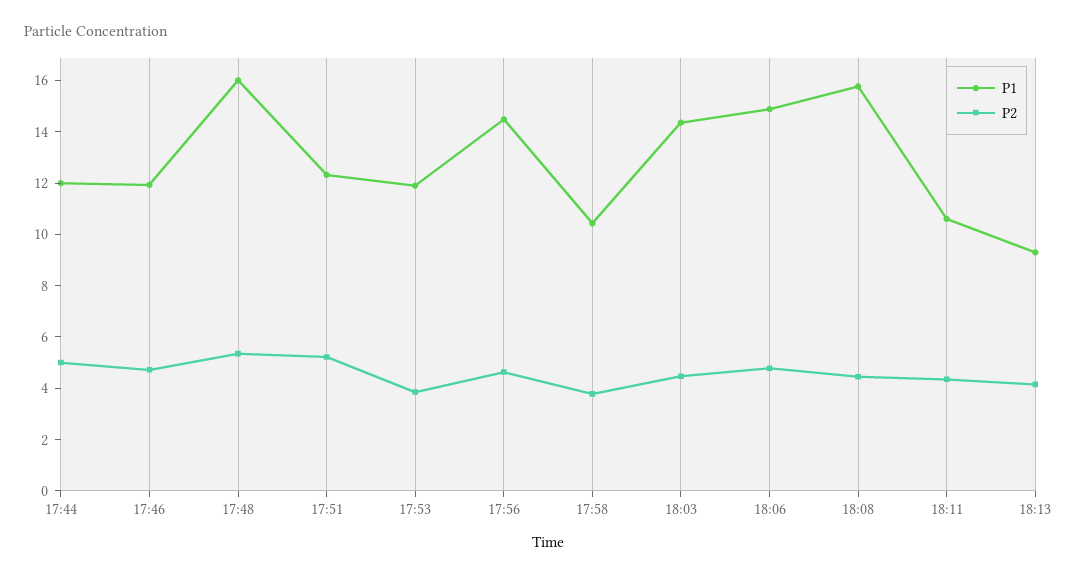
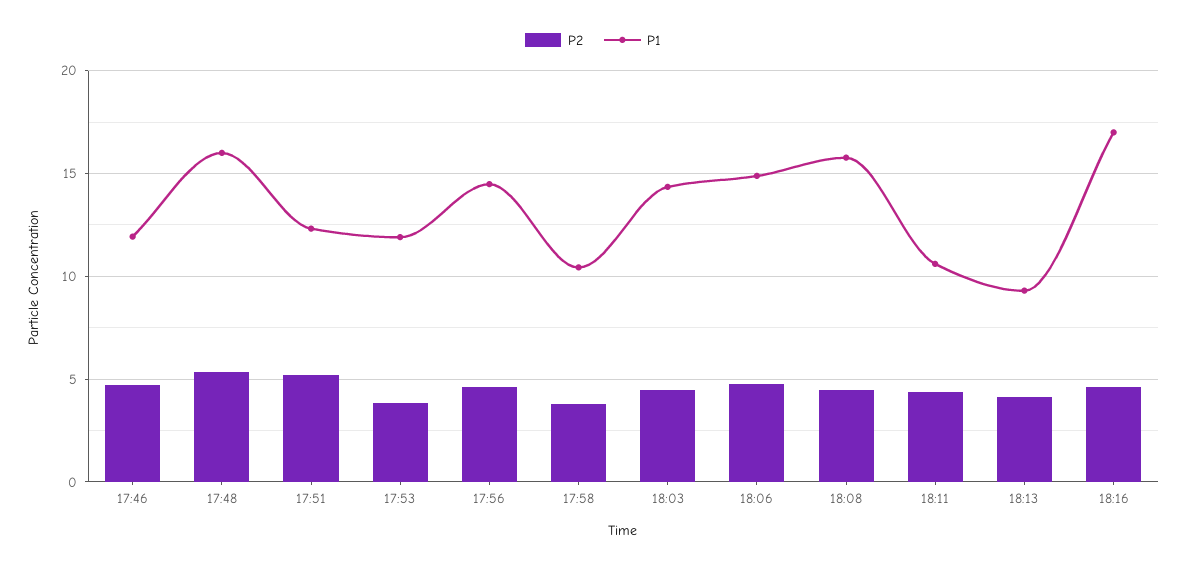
P1, 17:44: 12 -> none
P2, 17:44: 5 -> none
P2, 18:16: none -> 4.5
P1, 18:16: none -> 17

